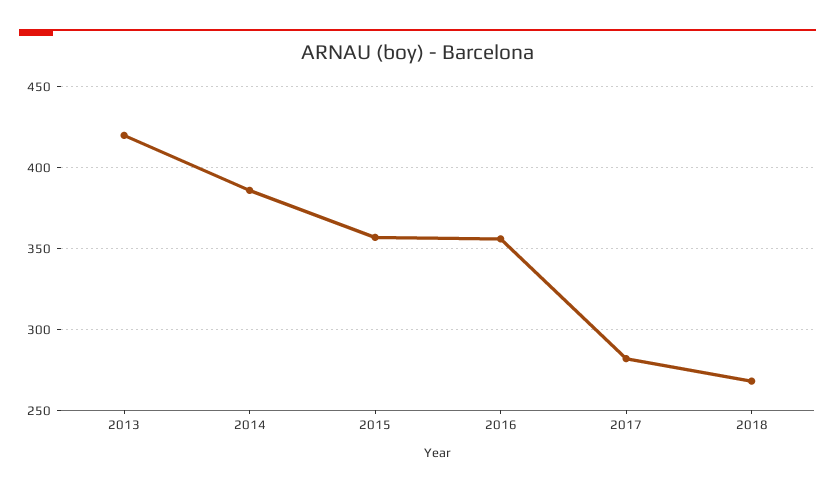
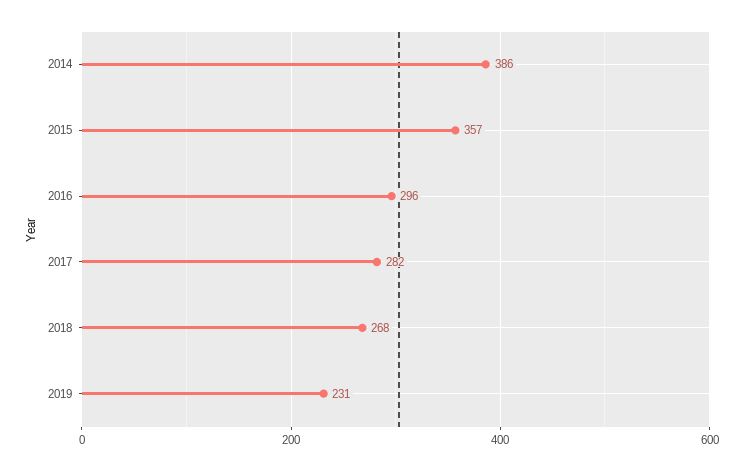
2013: 420 -> none
2016: 355 -> 296
2019: none -> 231

